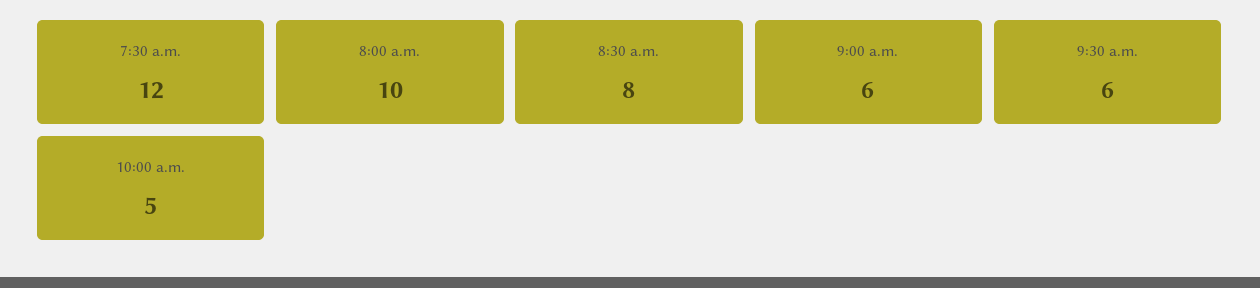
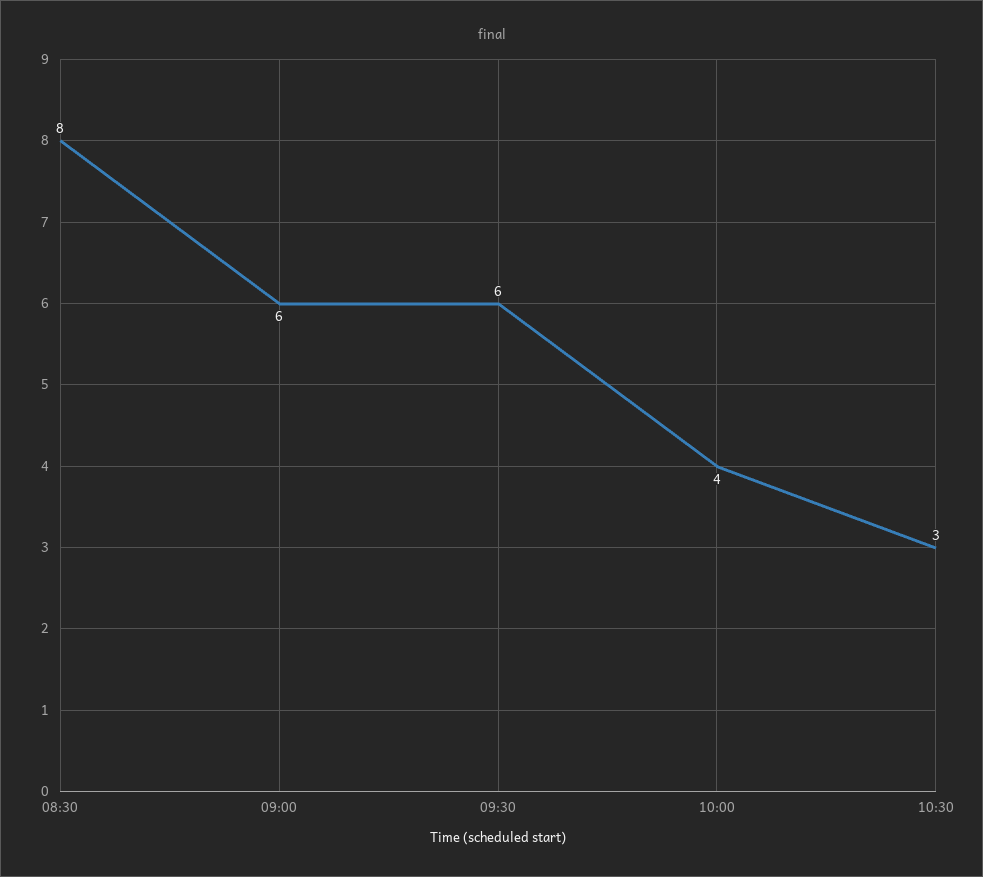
7:30 a.m.: 12 -> none
8:00 a.m.: 10 -> none
10:00 a.m.: 5 -> 4
10:30: none -> 3

